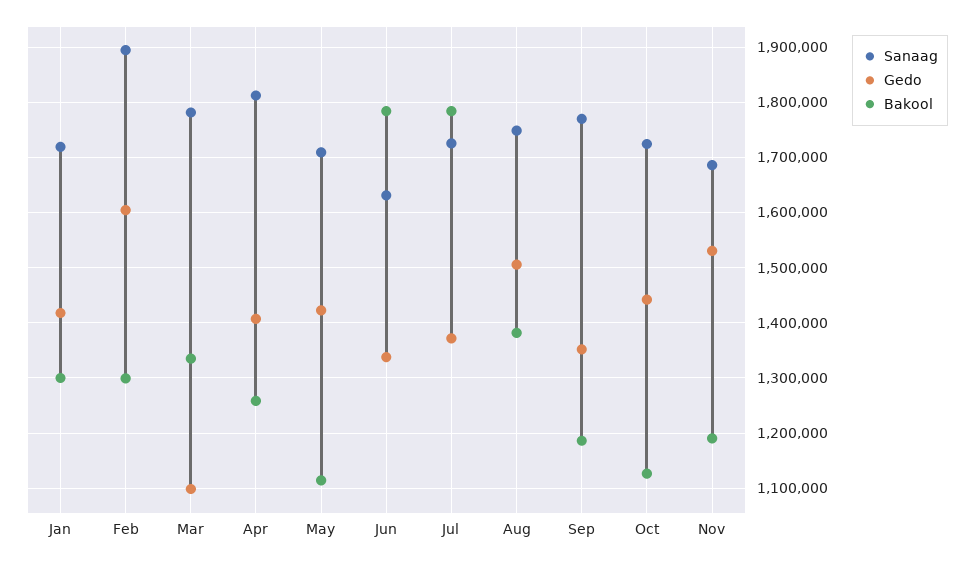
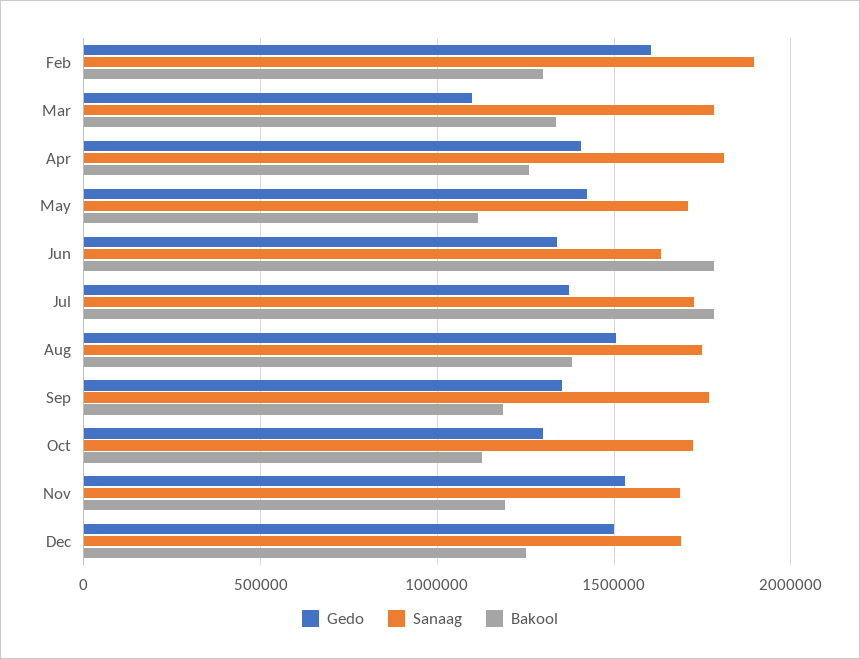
Sanaag, Jan: 1720000 -> none
Gedo, Jan: 1420000 -> none
Bakool, Jan: 1300000 -> none
Gedo, Oct: 1440000 -> 1300000
Gedo, Dec: none -> 1500000
Sanaag, Dec: none -> 1700000
Bakool, Dec: none -> 1250000

